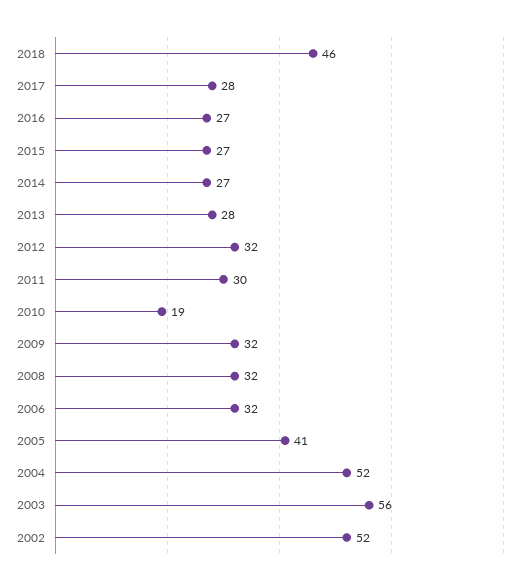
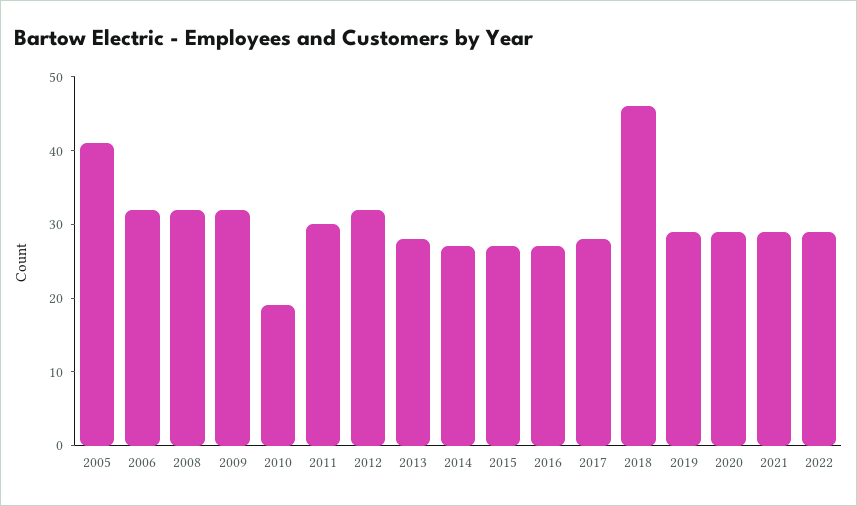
2004: 52 -> none
2003: 56 -> none
2002: 52 -> none
2019: none -> 30
2020: none -> 30
2021: none -> 30
2022: none -> 30

